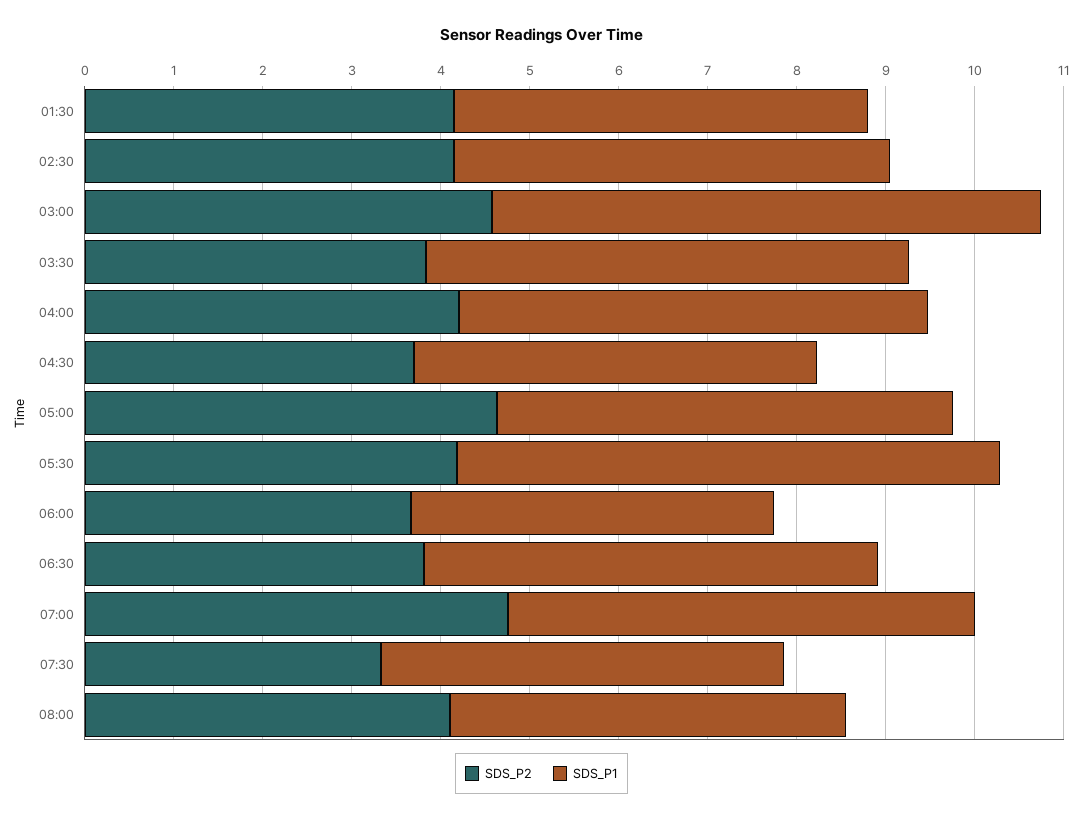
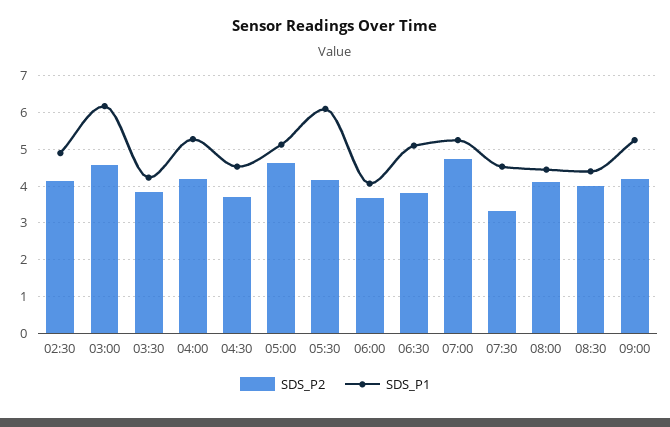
SDS_P2, 01:30: 4.2 -> none
SDS_P1, 01:30: 4.6 -> none
SDS_P1, 03:30: 5.4 -> 4.2
SDS_P2, 08:30: none -> 4
SDS_P1, 08:30: none -> 4.4
SDS_P2, 09:00: none -> 4.2
SDS_P1, 09:00: none -> 5.2

